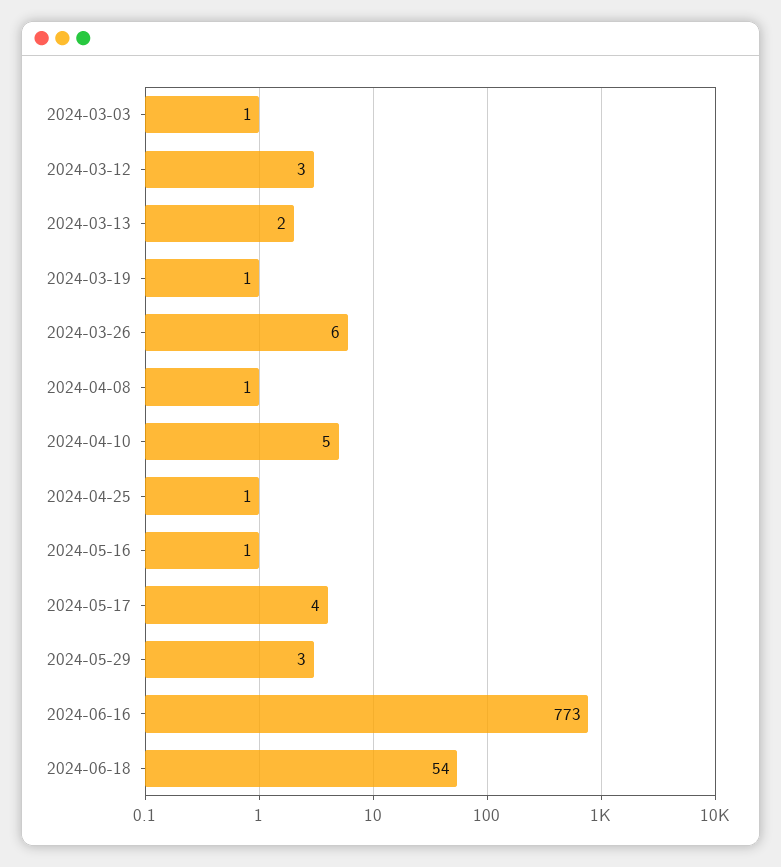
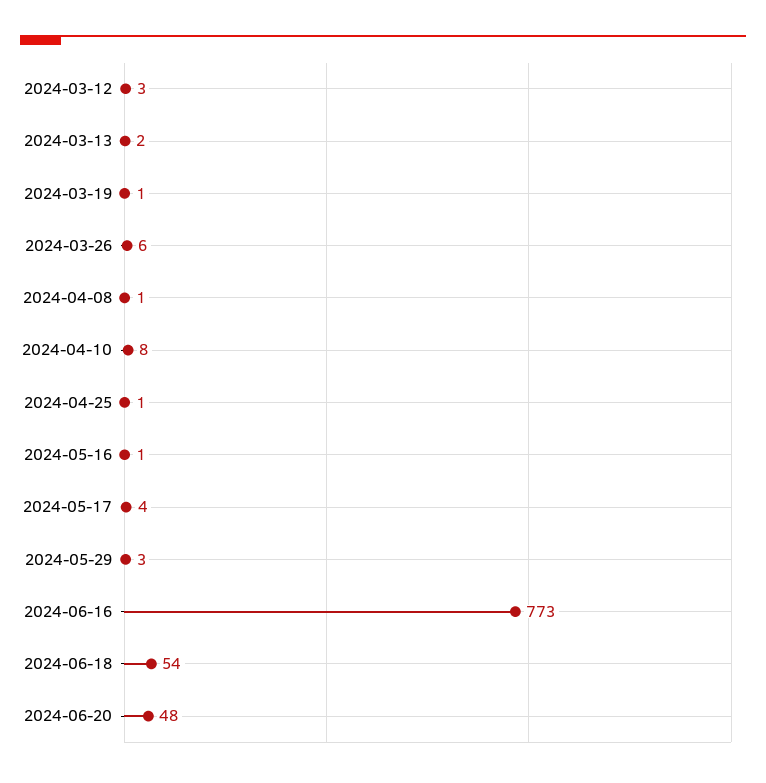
2024-03-03: 1 -> none
2024-04-10: 5 -> 8
2024-06-20: none -> 48

